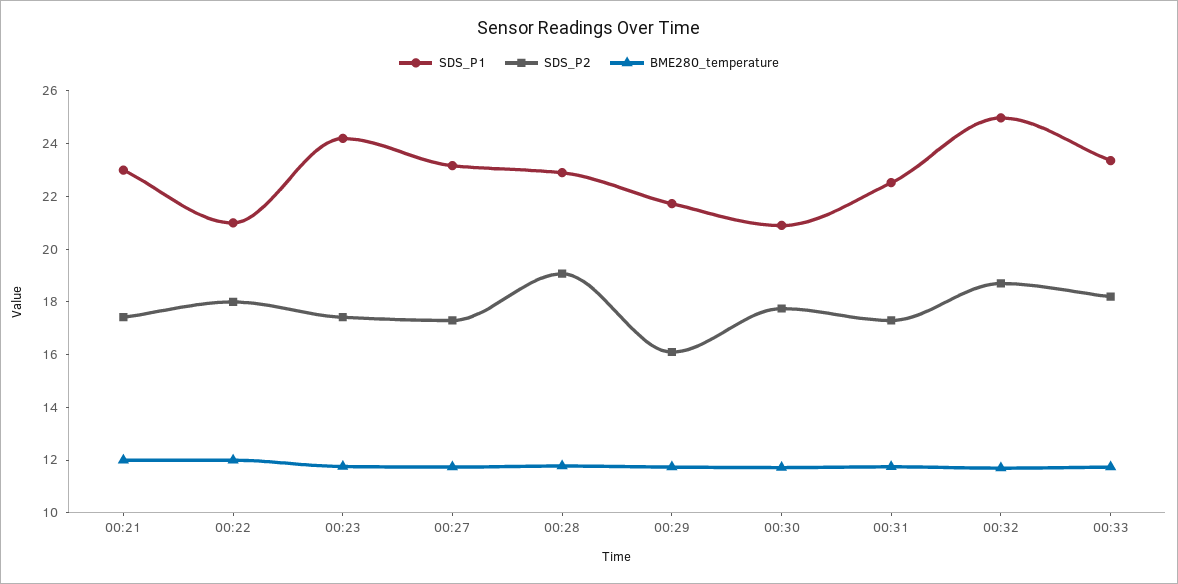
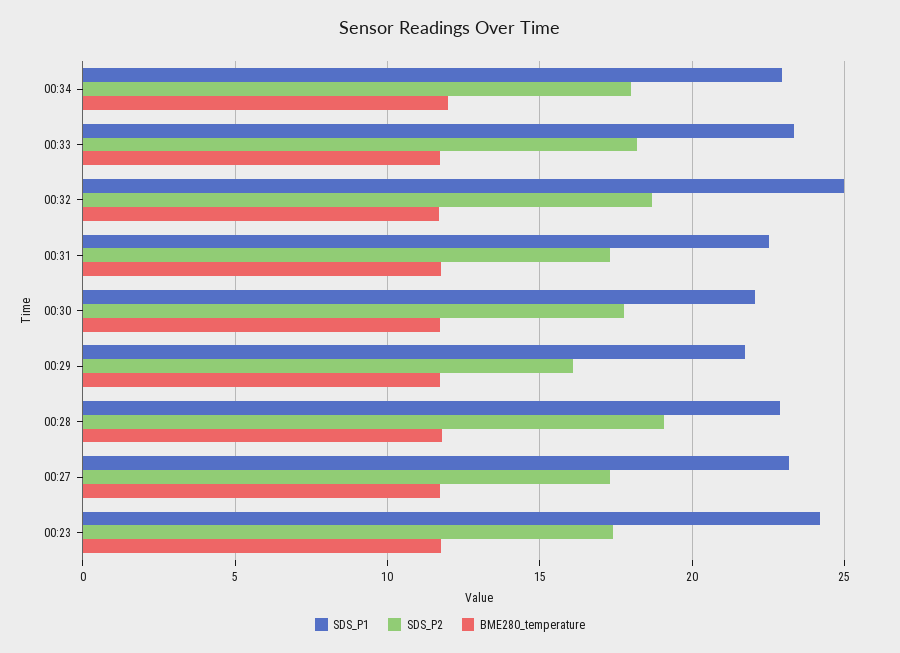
SDS_P1, 00:21: 23 -> none
SDS_P2, 00:21: 17.5 -> none
BME280_temperature, 00:21: 12 -> none
SDS_P1, 00:22: 21 -> none
SDS_P2, 00:22: 18 -> none
BME280_temperature, 00:22: 12 -> none
SDS_P1, 00:30: 21 -> 22
SDS_P1, 00:34: none -> 23
SDS_P2, 00:34: none -> 18
BME280_temperature, 00:34: none -> 12

